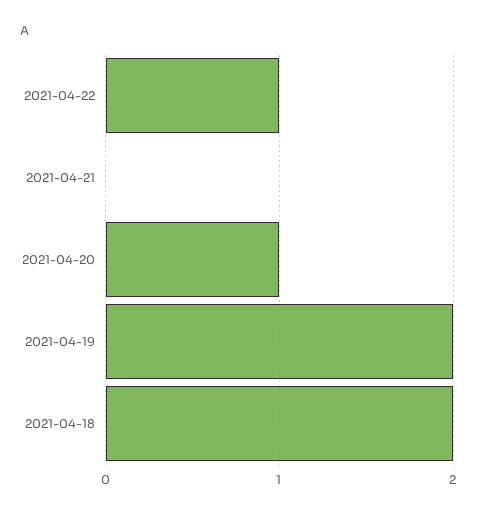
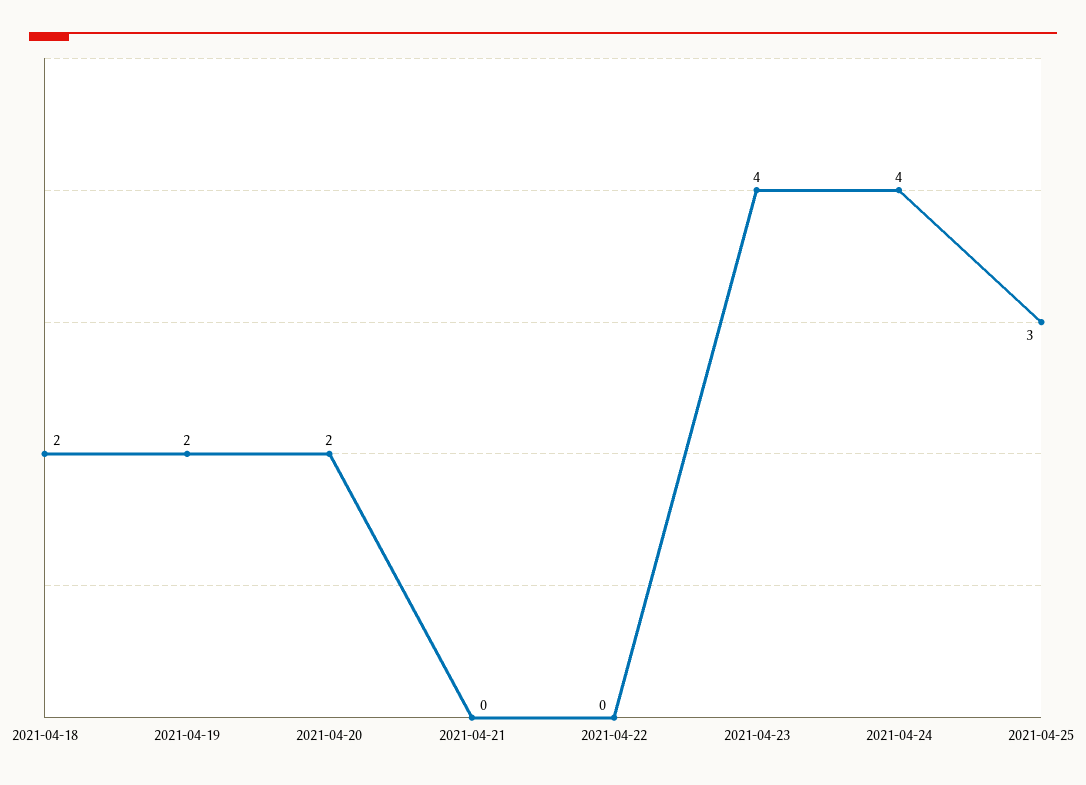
2021-04-22: 1 -> 0
2021-04-20: 1 -> 2
2021-04-23: none -> 4
2021-04-24: none -> 4
2021-04-25: none -> 3

